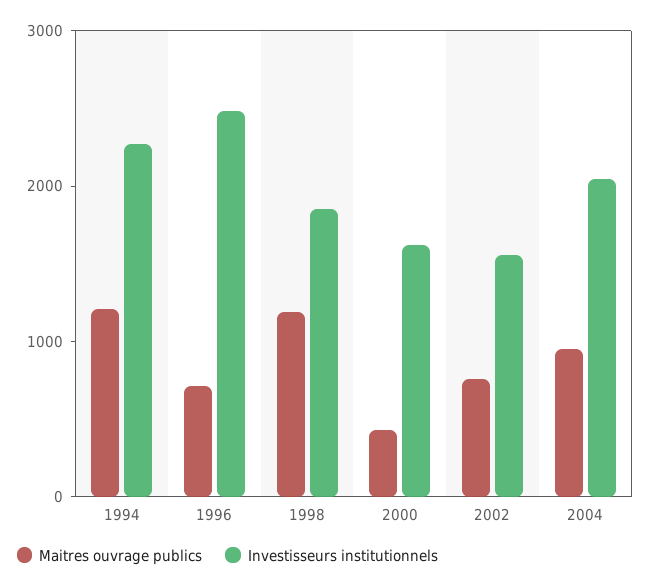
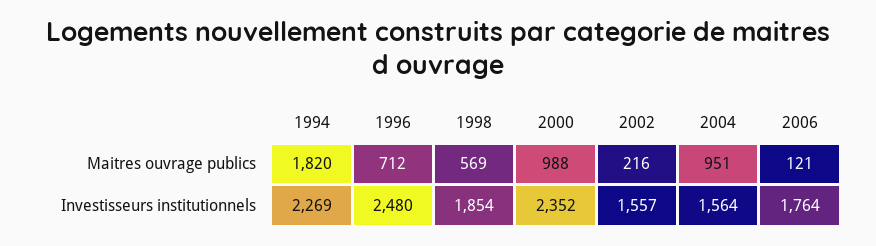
Maitres ouvrage publics, 1994: 1200 -> 1820
Maitres ouvrage publics, 1998: 1200 -> 569
Maitres ouvrage publics, 2000: 400 -> 988
Investisseurs institutionnels, 2000: 1600 -> 2352
Maitres ouvrage publics, 2002: 800 -> 216
Investisseurs institutionnels, 2004: 2000 -> 1564
Maitres ouvrage publics, 2006: none -> 121
Investisseurs institutionnels, 2006: none -> 1764

